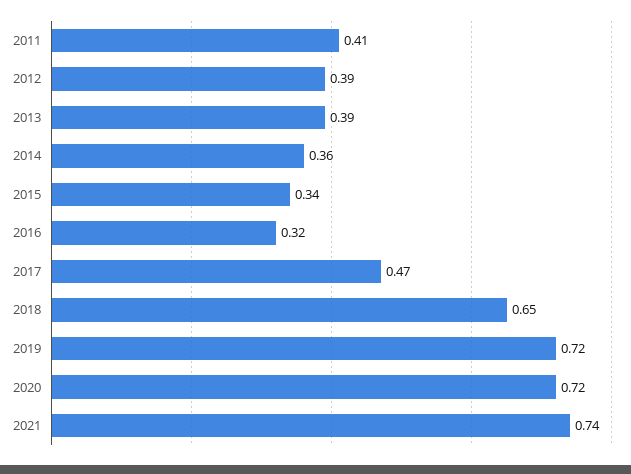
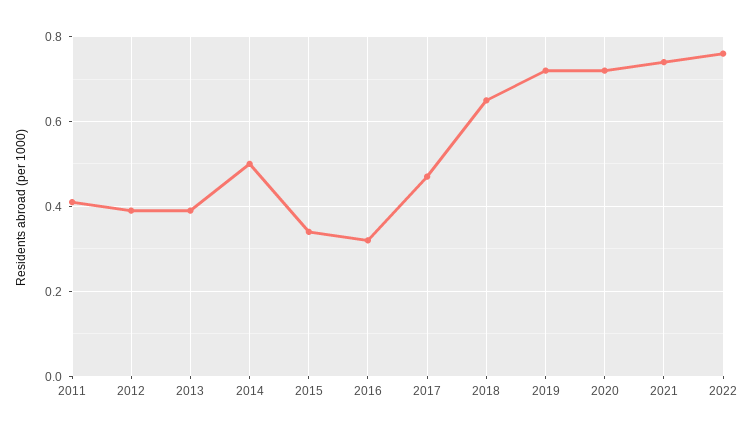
2014: 0.36 -> 0.5
2022: none -> 0.75

